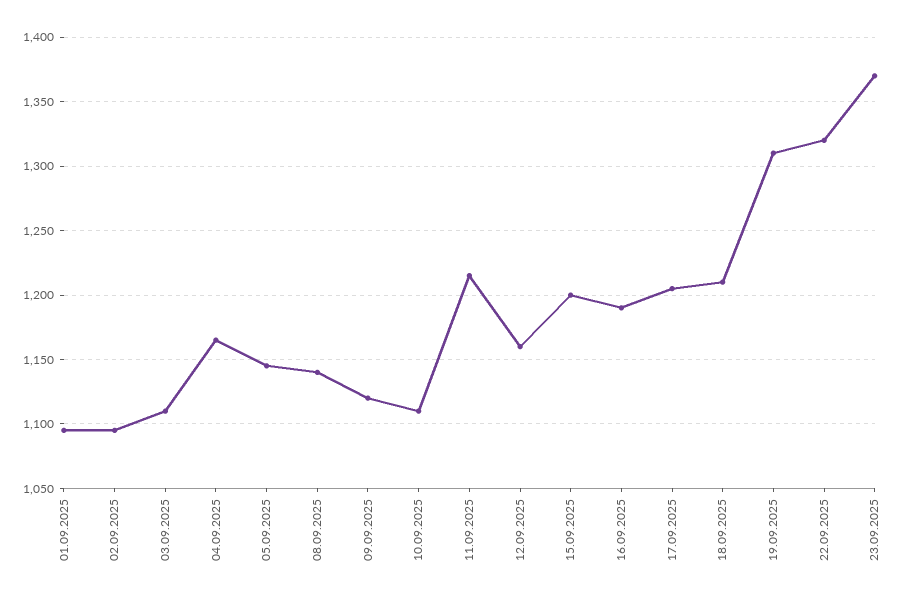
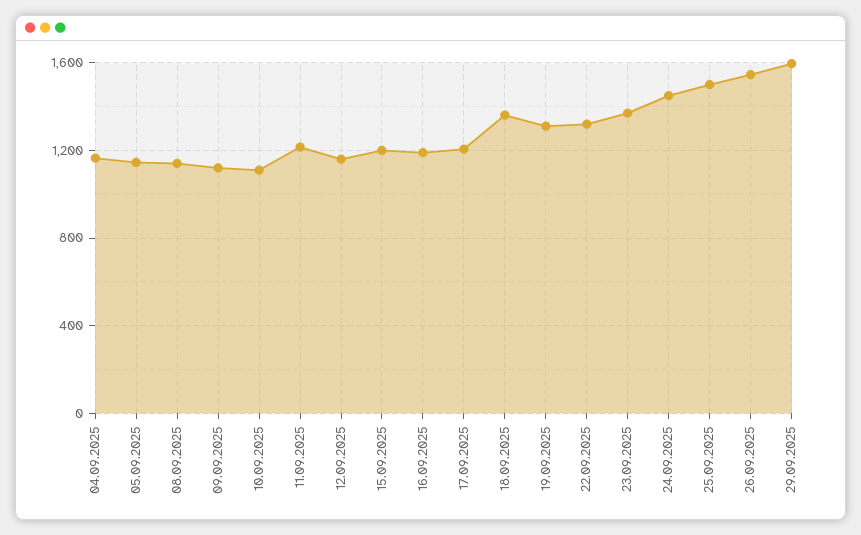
01.09.2025: 1095 -> none
02.09.2025: 1095 -> none
03.09.2025: 1110 -> none
18.09.2025: 1210 -> 1350
24.09.2025: none -> 1450
25.09.2025: none -> 1500
26.09.2025: none -> 1550
29.09.2025: none -> 1600

